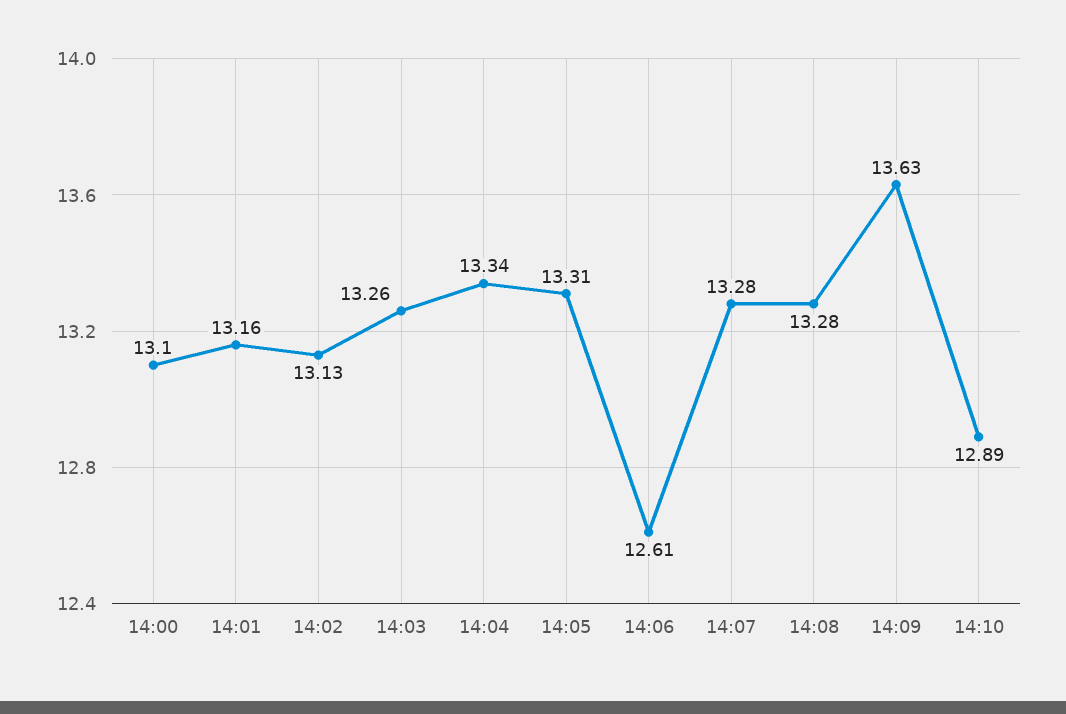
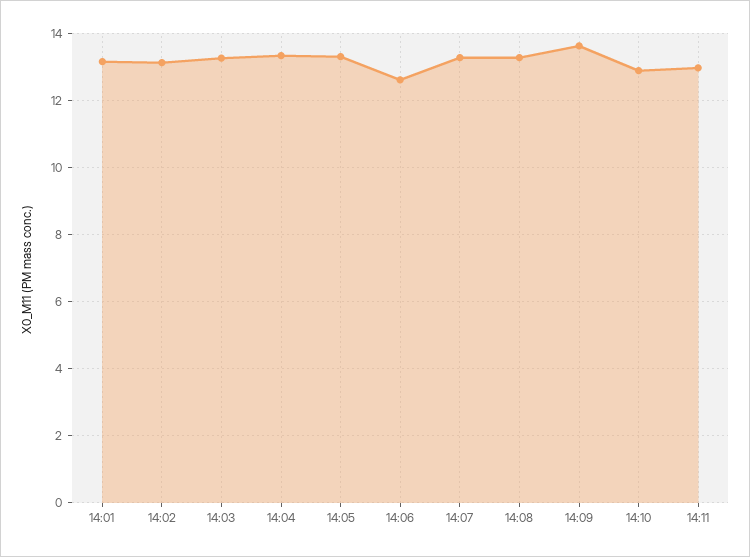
14:00: 13.1 -> none
14:11: none -> 13

